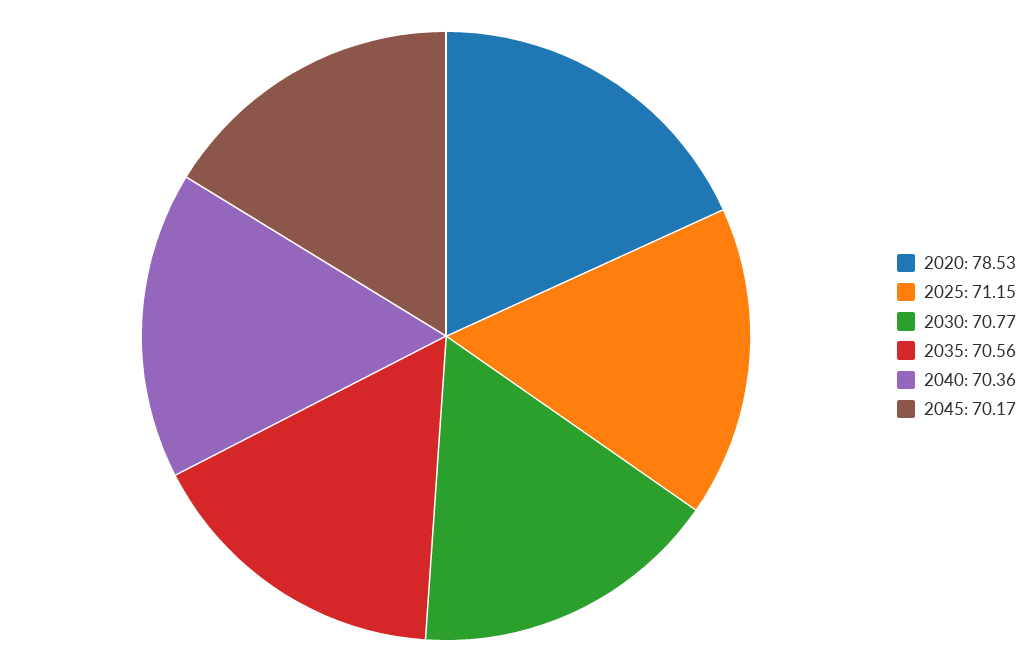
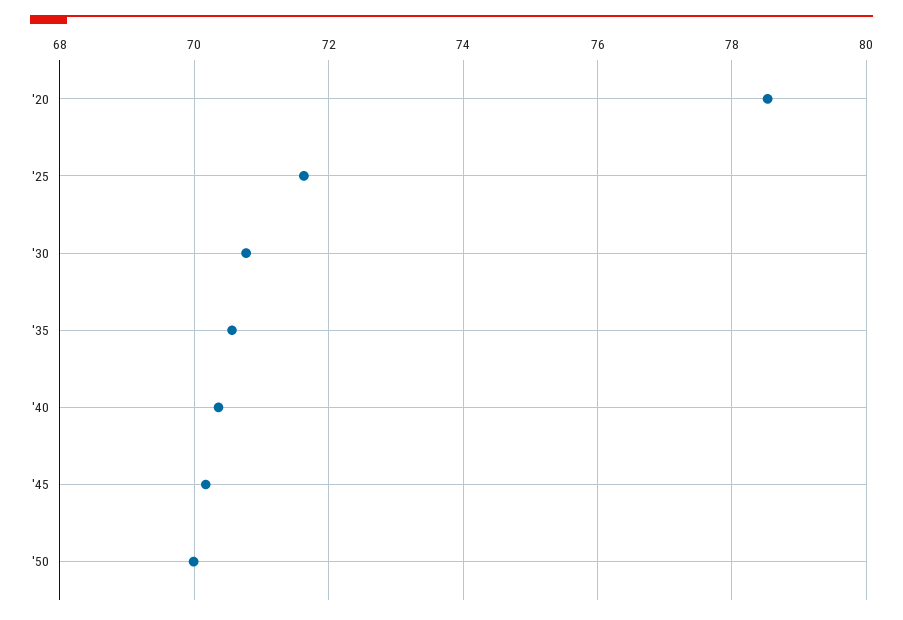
2025: 71.15 -> 71.6
'50: none -> 70

